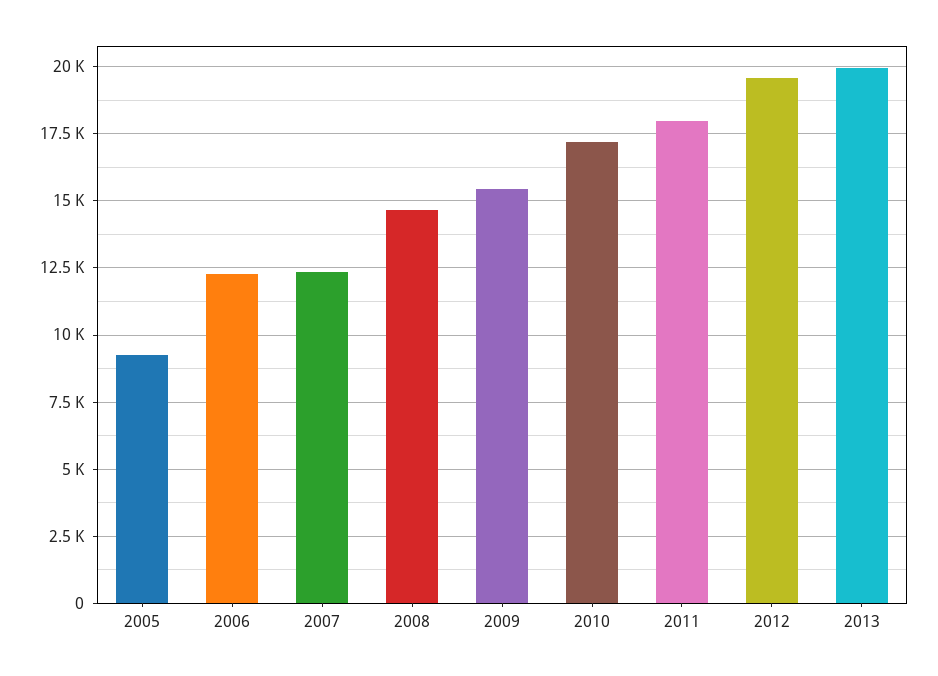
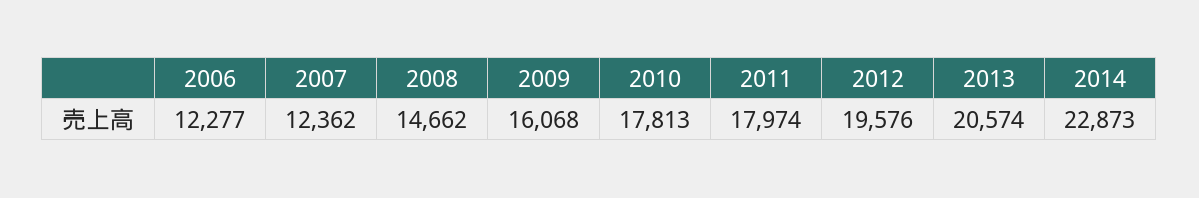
2005: 9250 -> none
2009: 15500 -> 16068
2010: 17250 -> 17813
2013: 20000 -> 20574
2014: none -> 22873

